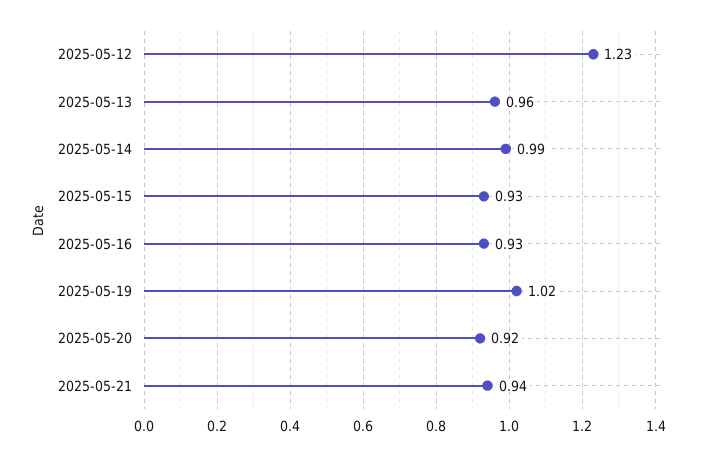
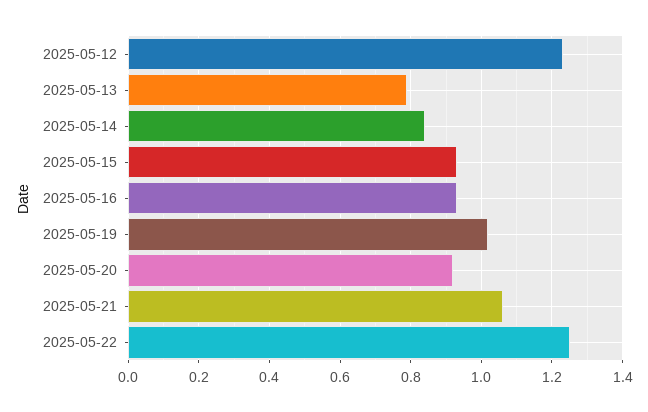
2025-05-13: 0.96 -> 0.8
2025-05-14: 0.99 -> 0.85
2025-05-21: 0.94 -> 1.05
2025-05-22: none -> 1.25

